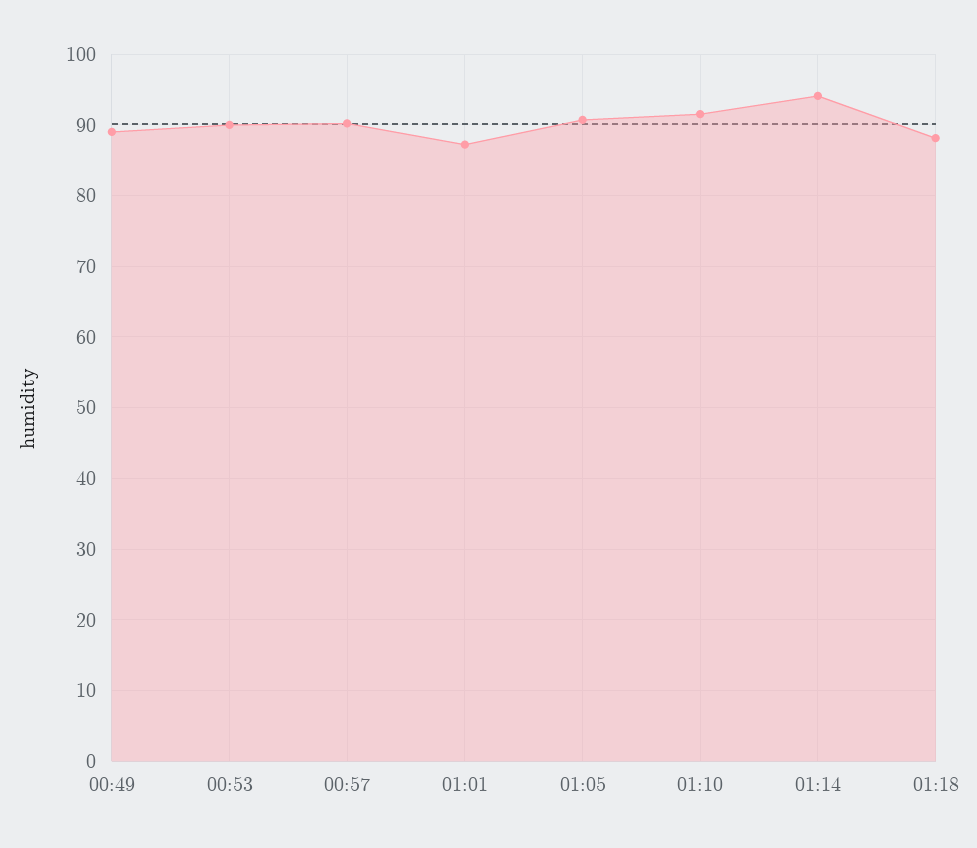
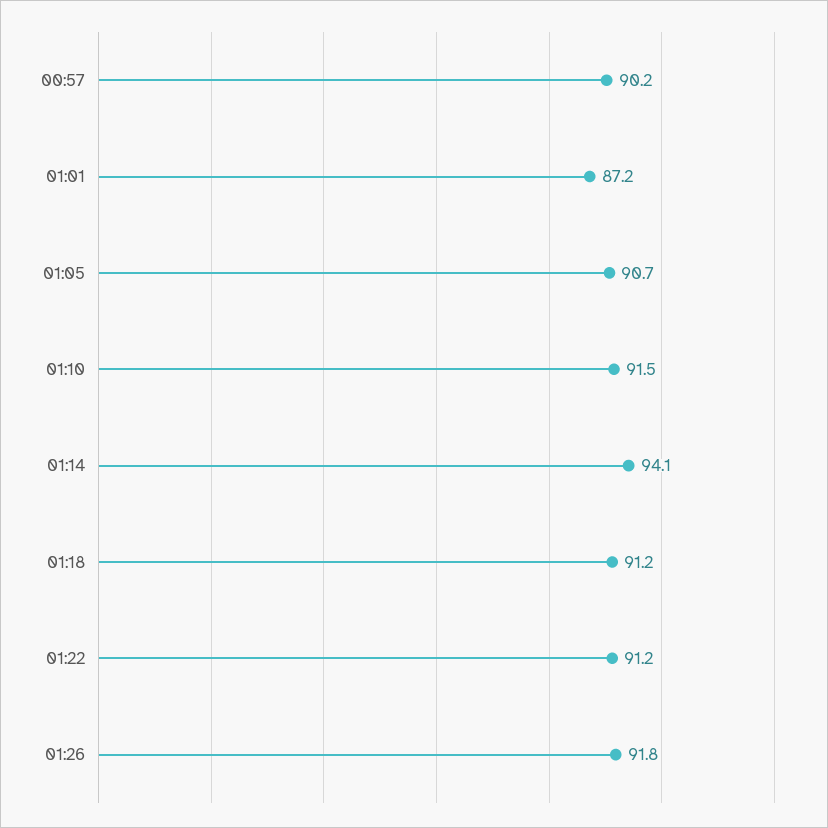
00:49: 89 -> none
00:53: 90 -> none
01:18: 88 -> 91.2
01:22: none -> 91.2
01:26: none -> 91.8

